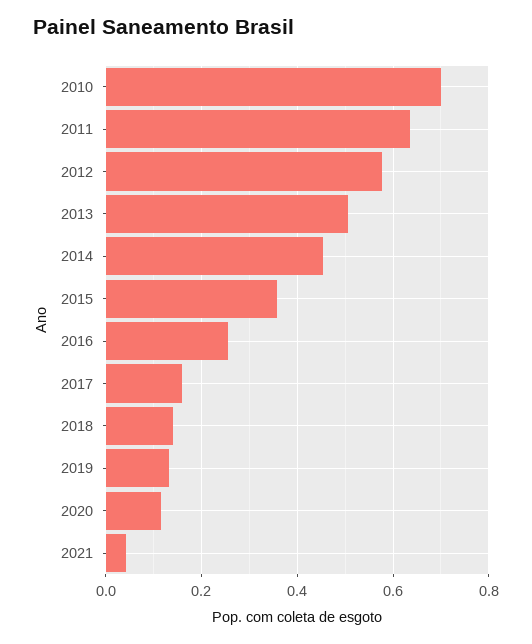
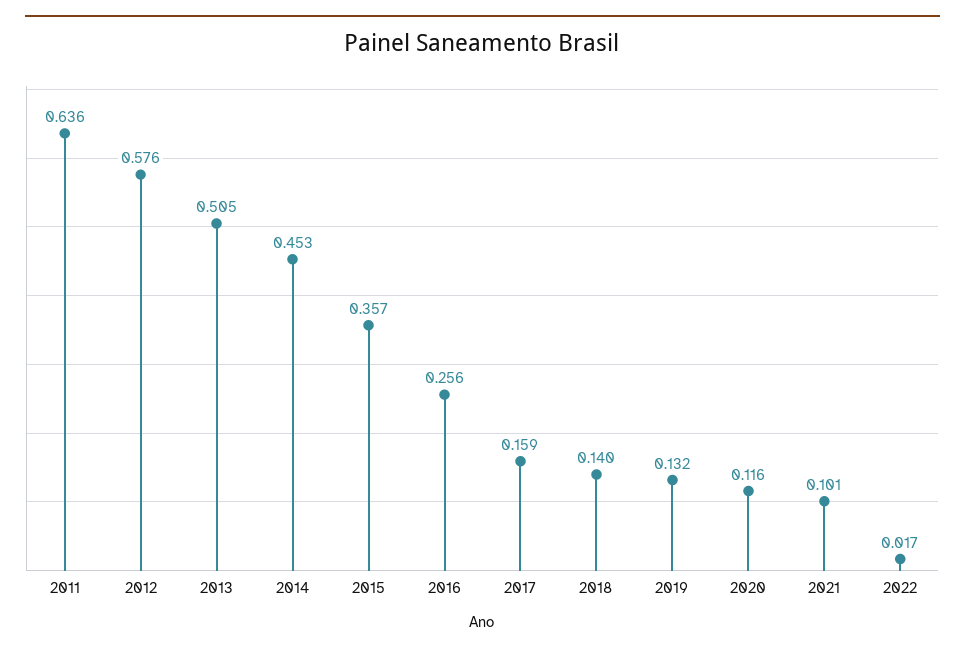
2010: 0.7 -> none
2021: 0.04 -> 0.101
2022: none -> 0.017

